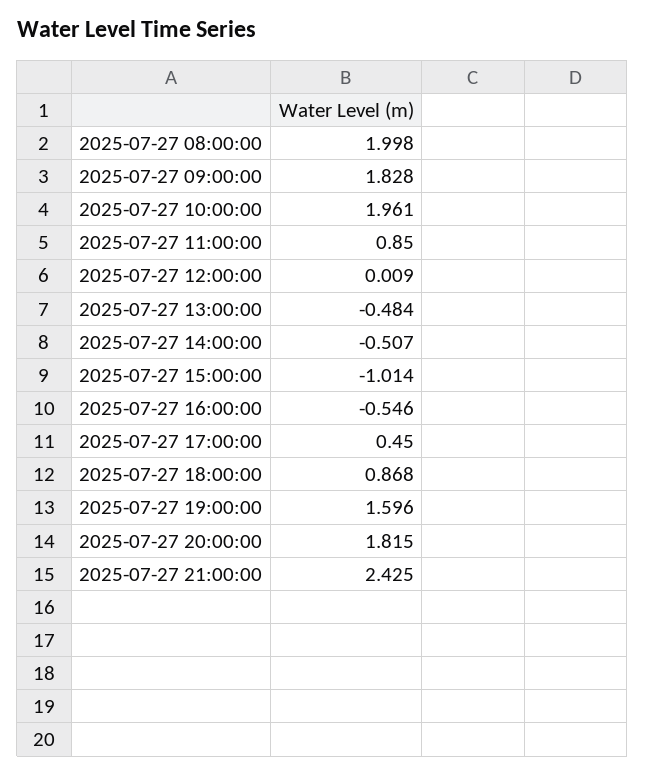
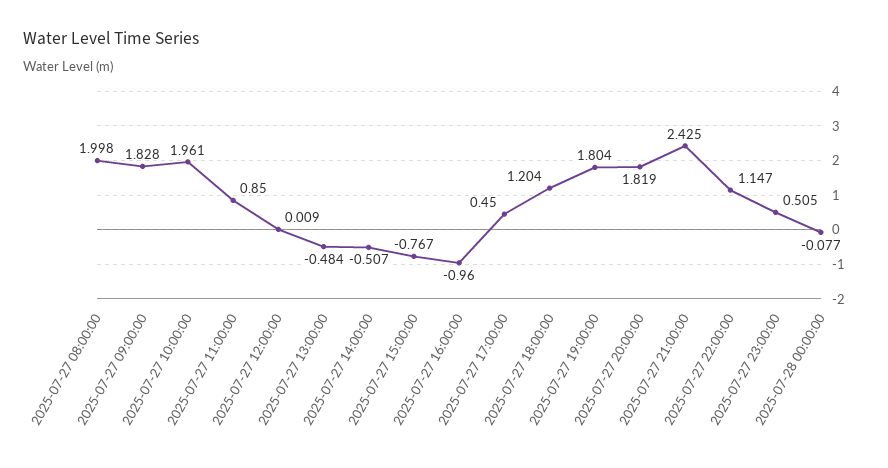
2025-07-27 15:00:00: -1.014 -> -0.767
2025-07-27 16:00:00: -0.546 -> -0.96
2025-07-27 18:00:00: 0.868 -> 1.204
2025-07-27 19:00:00: 1.596 -> 1.804
2025-07-27 20:00:00: 1.815 -> 1.819
2025-07-27 22:00:00: none -> 1.147
2025-07-27 23:00:00: none -> 0.505
2025-07-28 00:00:00: none -> -0.077

